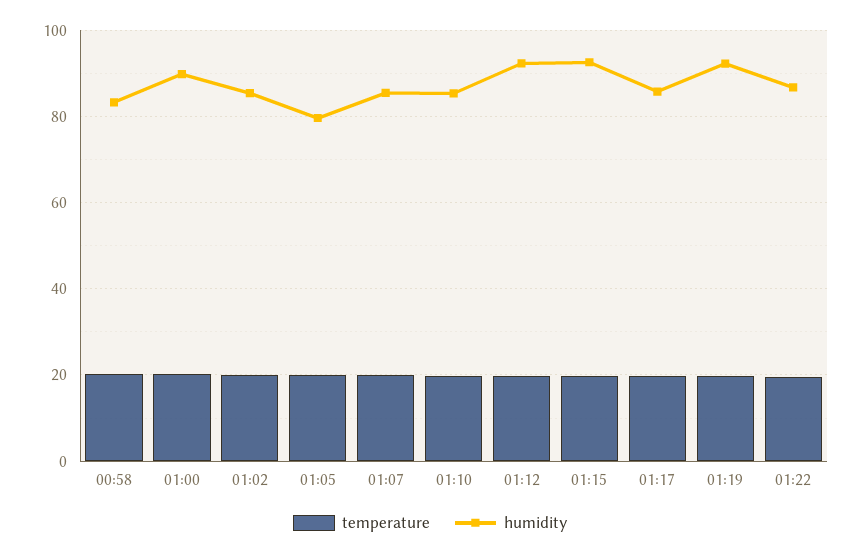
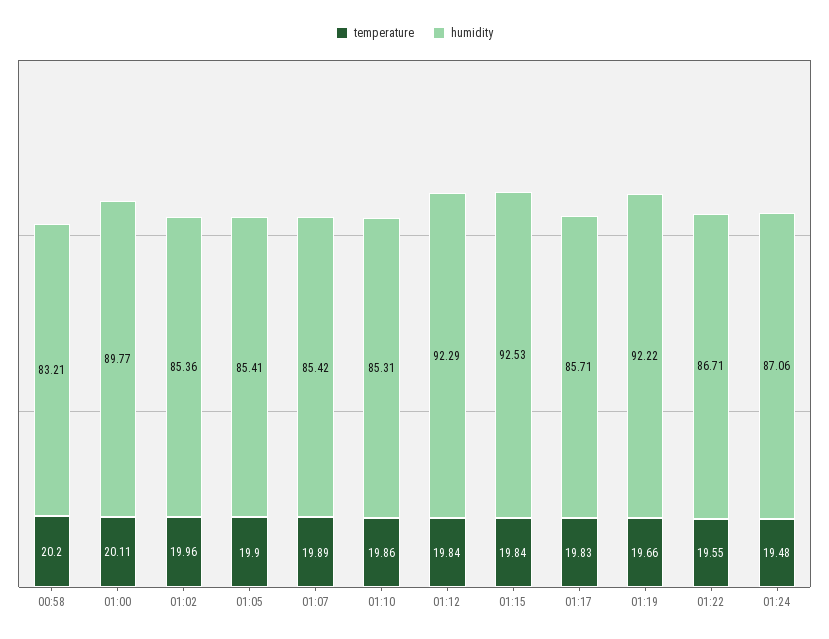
humidity, 01:05: 80 -> 85.41
temperature, 01:24: none -> 19.48
humidity, 01:24: none -> 87.06

